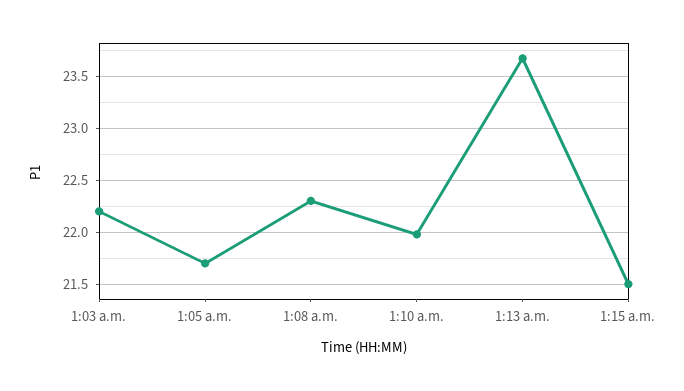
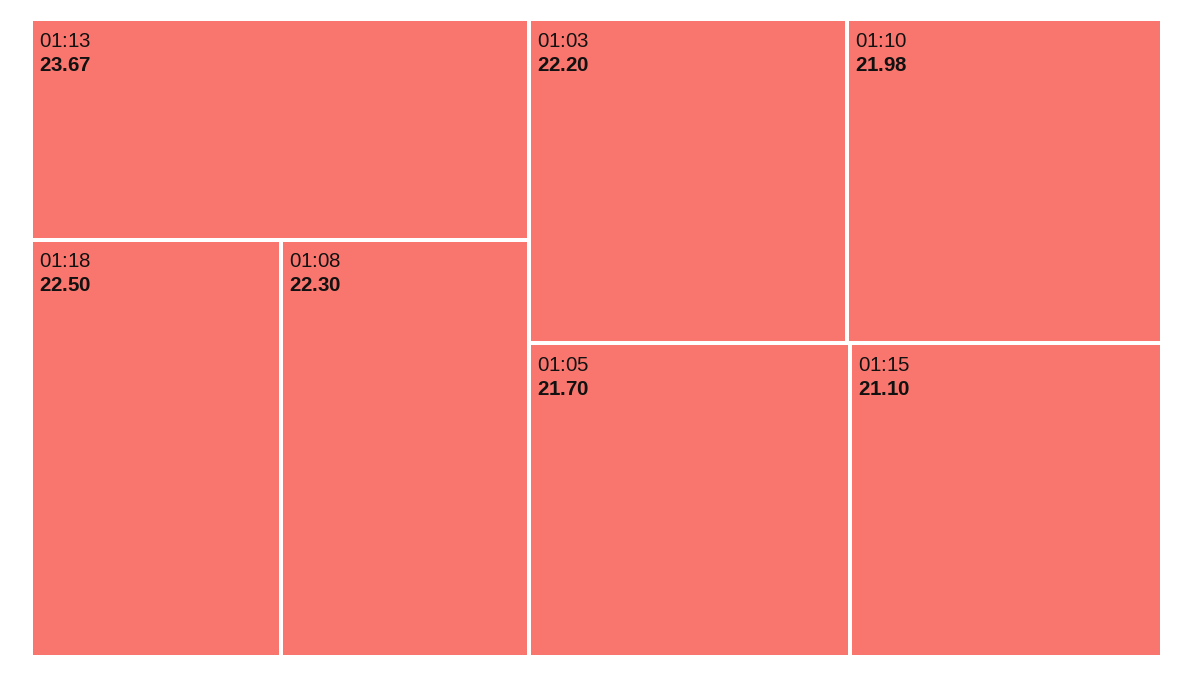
1:15 a.m.: 21.5 -> 21.1
01:18: none -> 22.5

